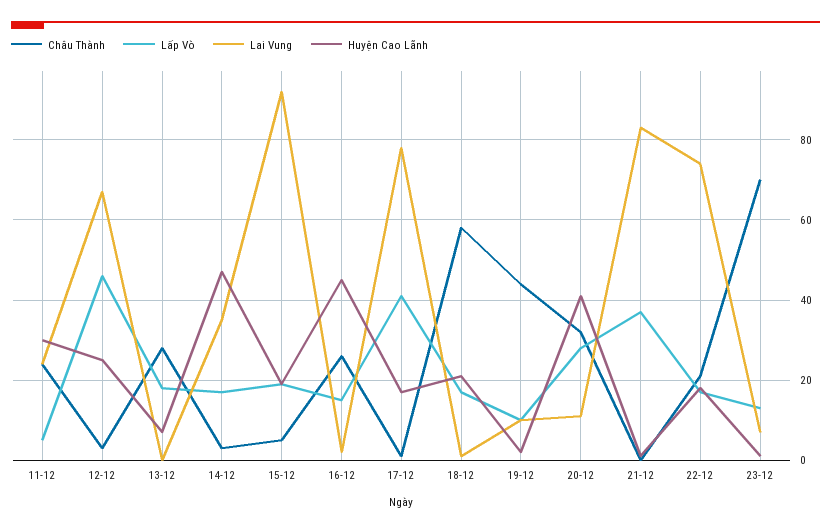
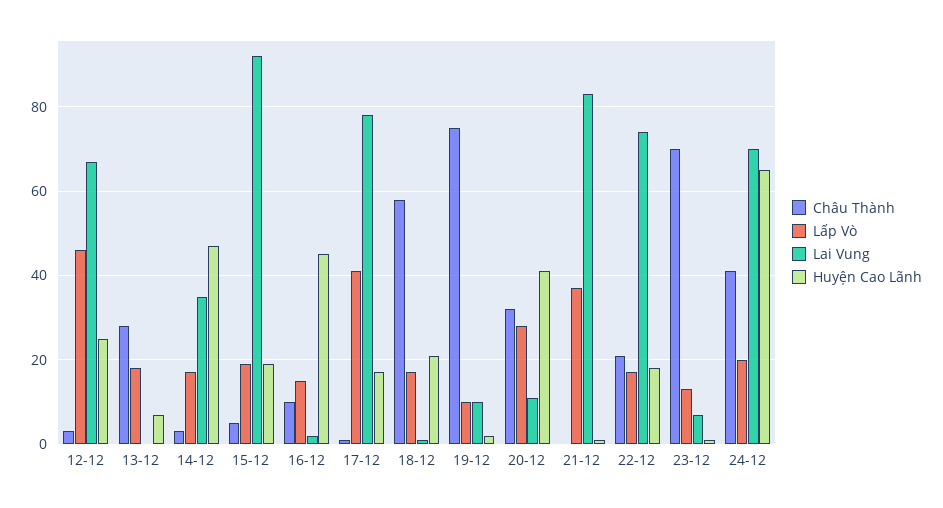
Châu Thành, 11-12: 25 -> none
Lấp Vò, 11-12: 5 -> none
Lai Vung, 11-12: 25 -> none
Huyện Cao Lãnh, 11-12: 30 -> none
Châu Thành, 16-12: 25 -> 10
Châu Thành, 19-12: 45 -> 75
Châu Thành, 24-12: none -> 40
Lấp Vò, 24-12: none -> 20
Lai Vung, 24-12: none -> 70
Huyện Cao Lãnh, 24-12: none -> 65

